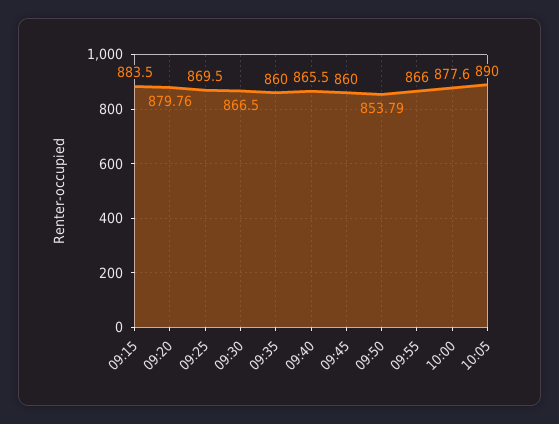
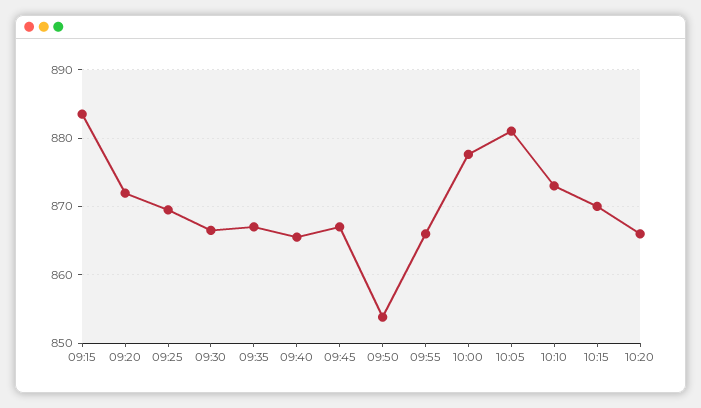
09:20: 879.76 -> 872
09:35: 860 -> 867
09:45: 860 -> 867
10:05: 890 -> 881
10:10: none -> 873
10:15: none -> 870
10:20: none -> 866

